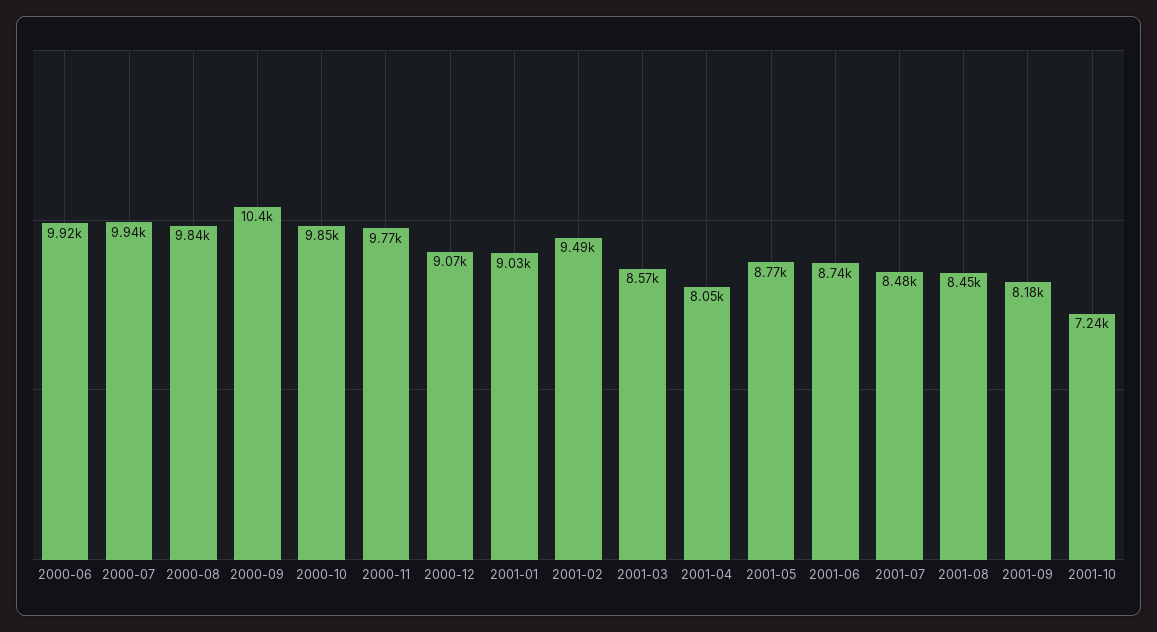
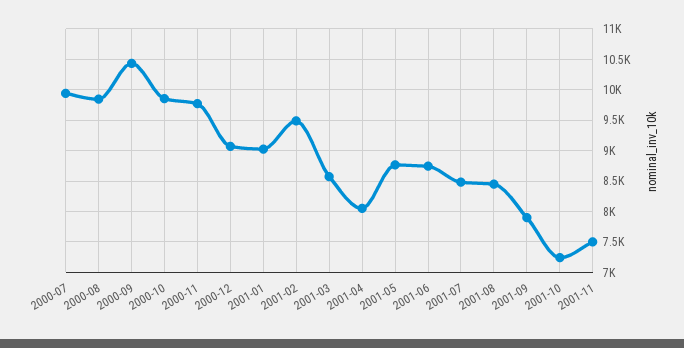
2000-06: 9920 -> none
2001-09: 8180 -> 7900
2001-11: none -> 7500

